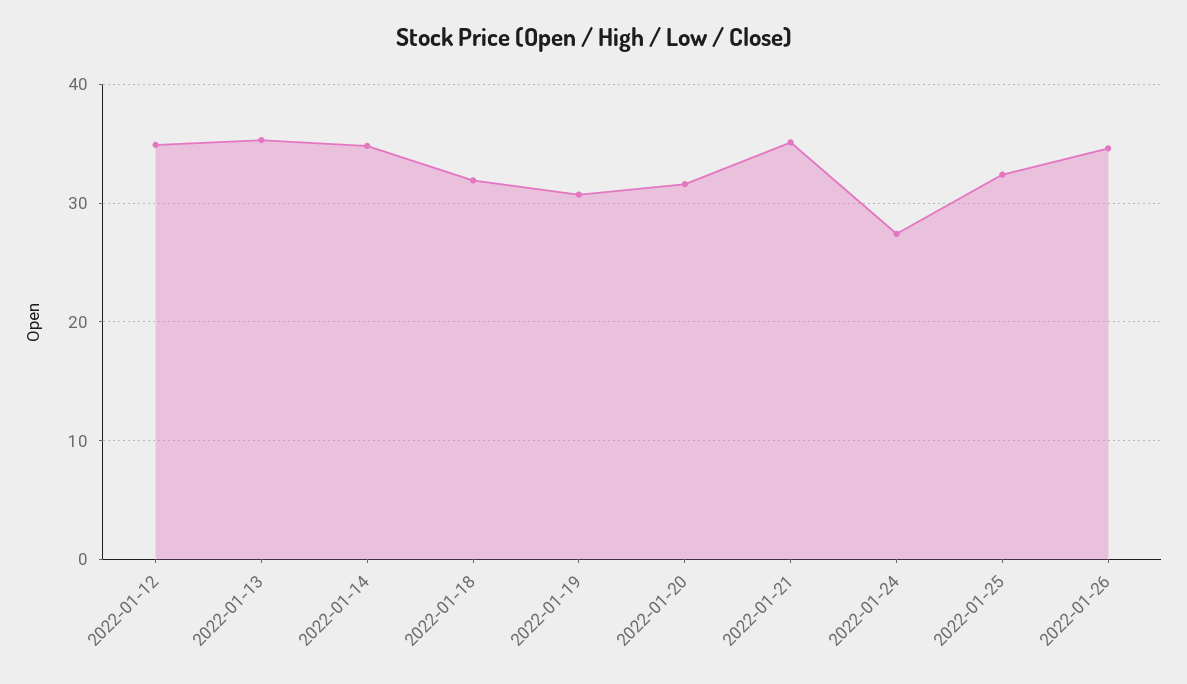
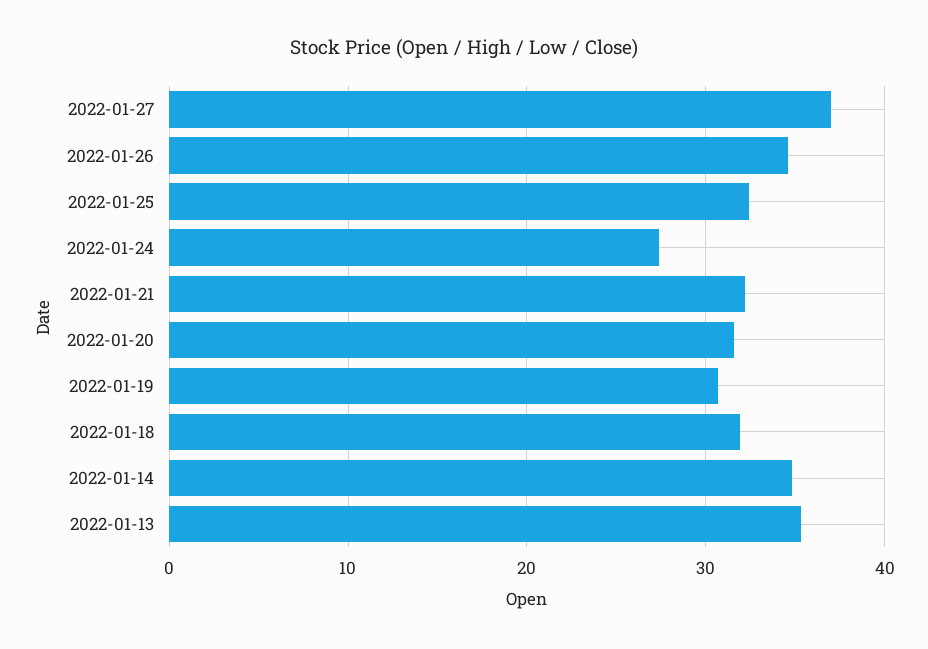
2022-01-12: 35 -> none
2022-01-21: 35 -> 32
2022-01-27: none -> 37

